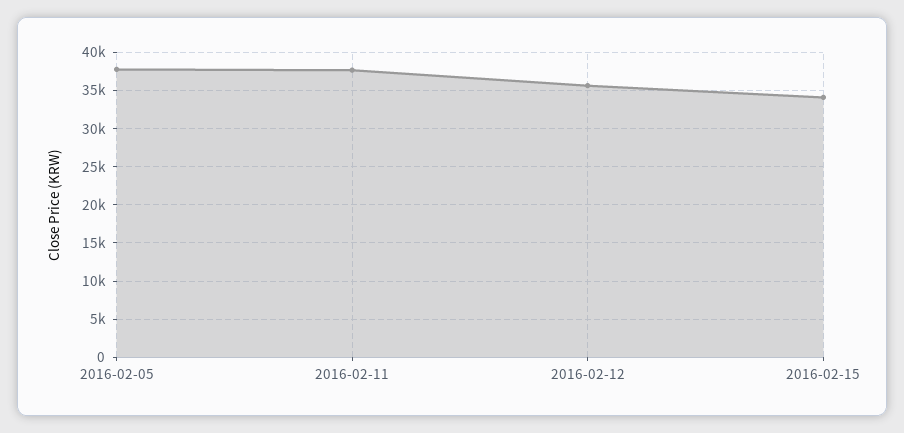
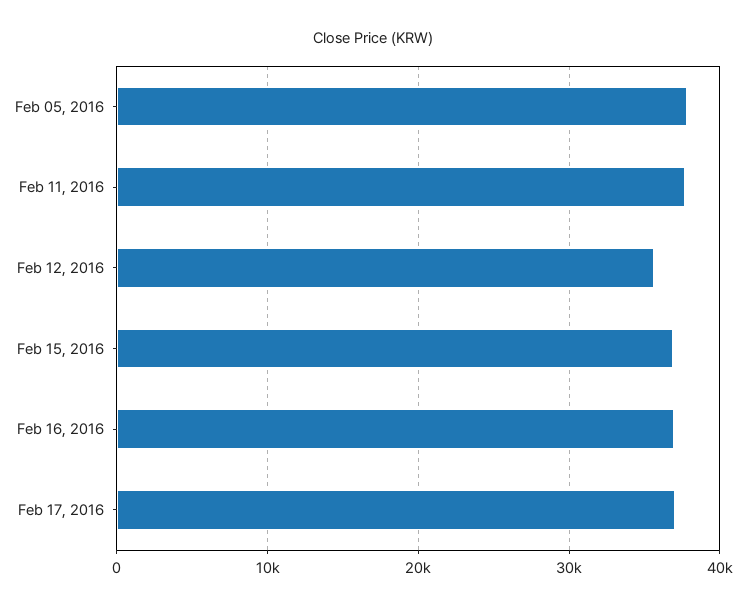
2016-02-15: 34000 -> 37000
Feb 16, 2016: none -> 37000
Feb 17, 2016: none -> 37000

